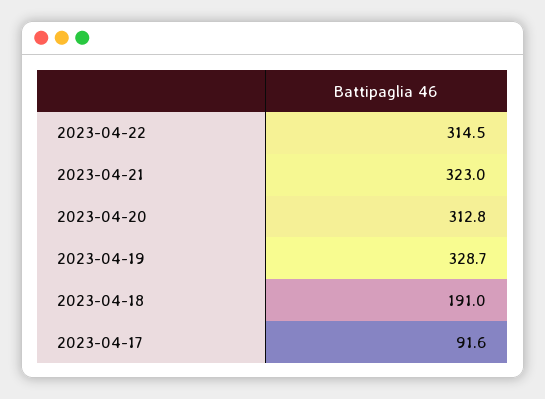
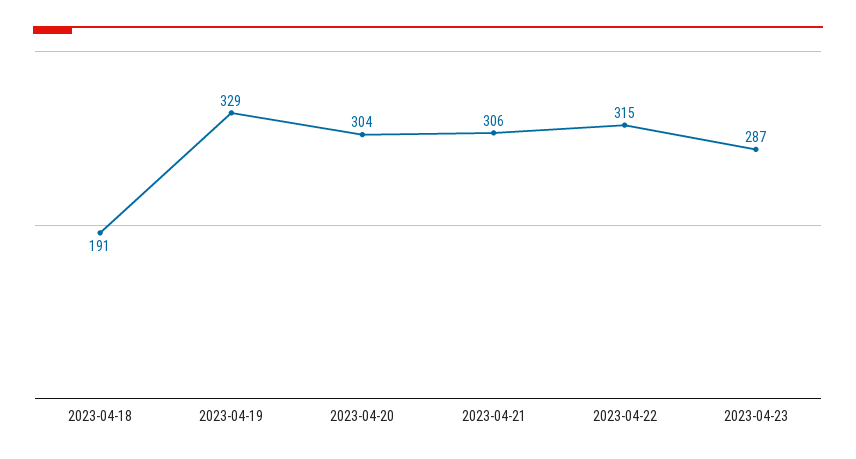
2023-04-21: 323 -> 306
2023-04-20: 312.8 -> 304
2023-04-17: 91.6 -> none
2023-04-23: none -> 287

